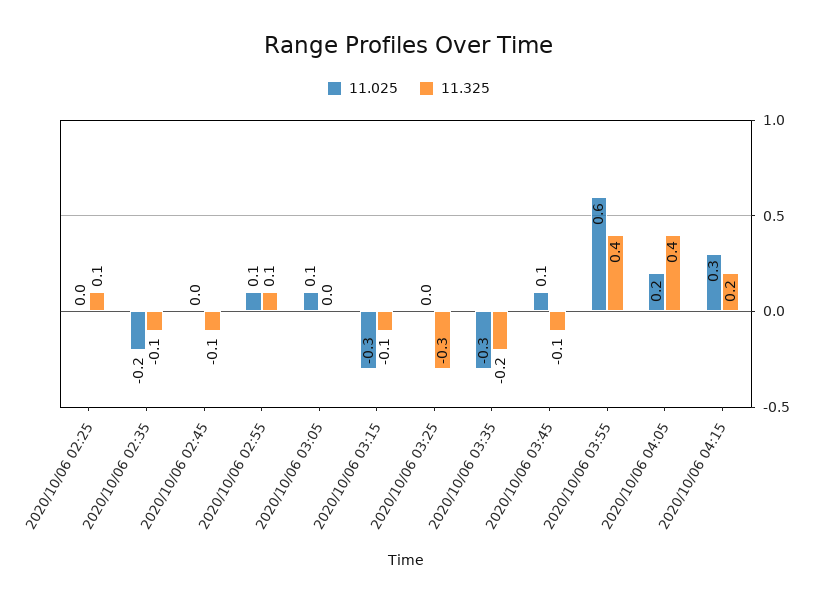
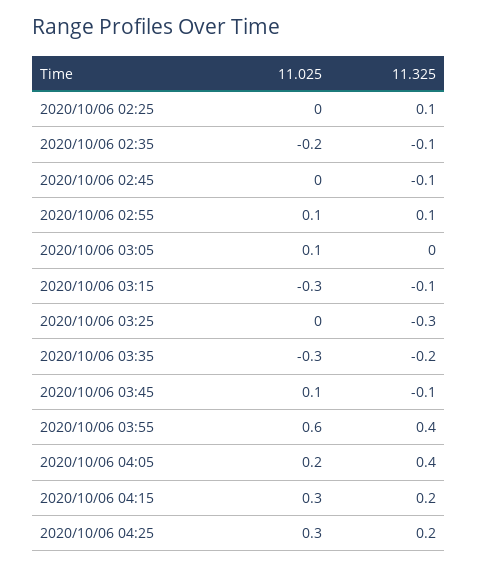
11.025, 2020/10/06 04:25: none -> 0.3
11.325, 2020/10/06 04:25: none -> 0.2

